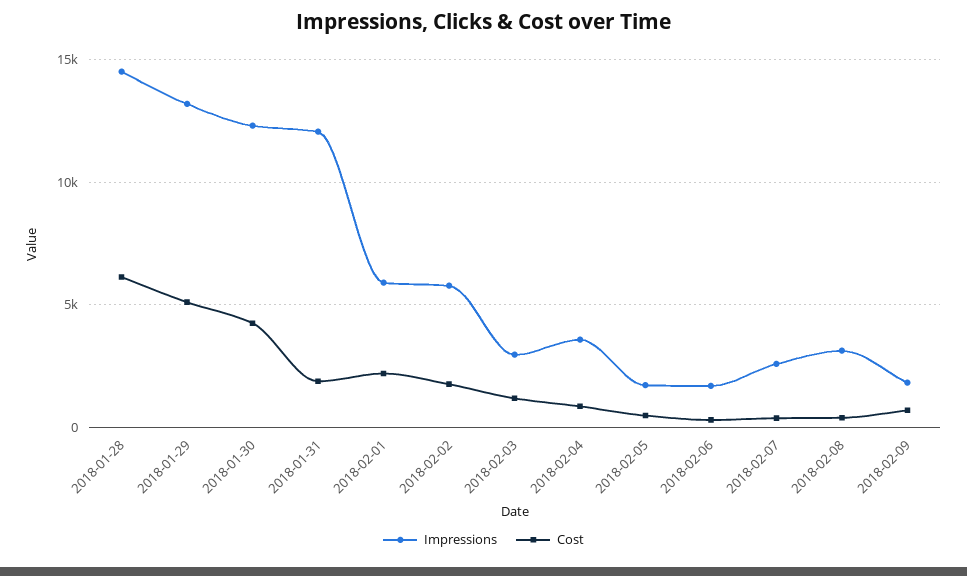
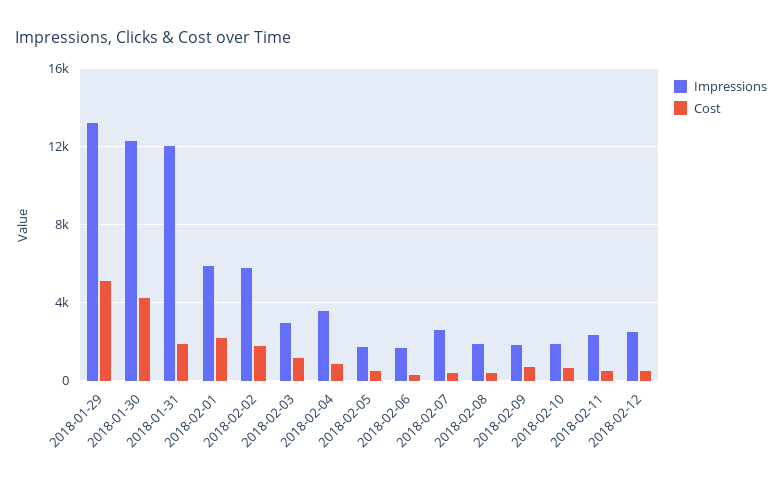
Impressions, 2018-01-28: 14500 -> none
Cost, 2018-01-28: 6000 -> none
Impressions, 2018-02-08: 3000 -> 2000
Impressions, 2018-02-10: none -> 2000
Cost, 2018-02-10: none -> 500
Impressions, 2018-02-11: none -> 2500
Cost, 2018-02-11: none -> 500
Impressions, 2018-02-12: none -> 2500
Cost, 2018-02-12: none -> 500

